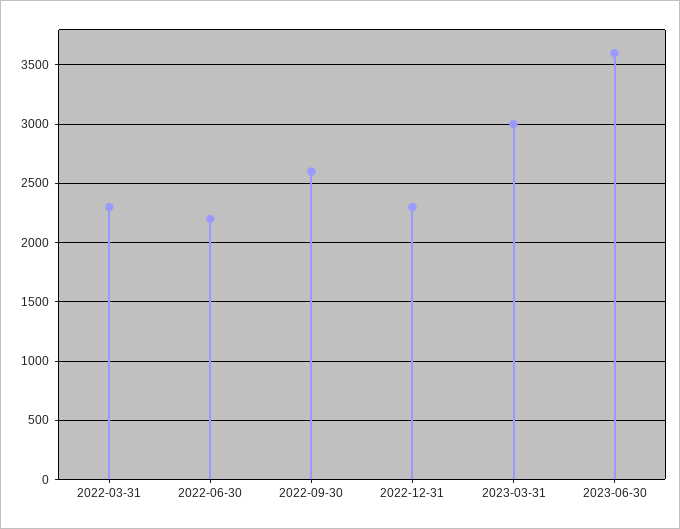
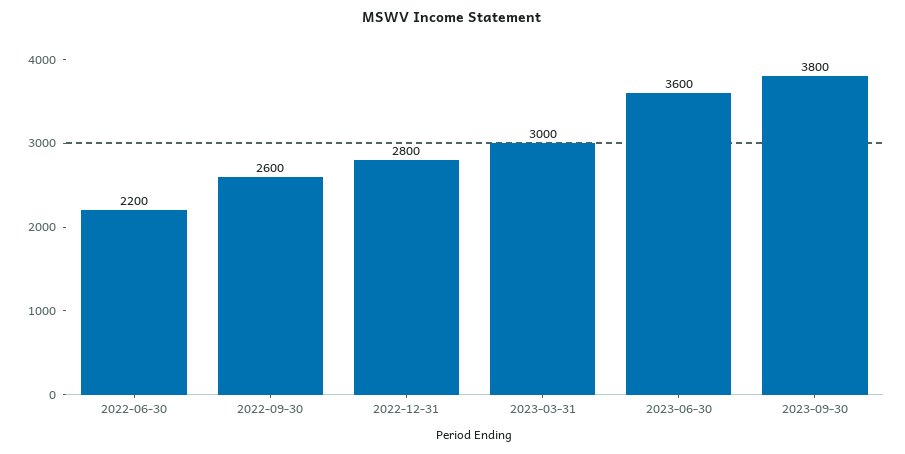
2022-03-31: 2300 -> none
2022-12-31: 2300 -> 2800
2023-09-30: none -> 3800

